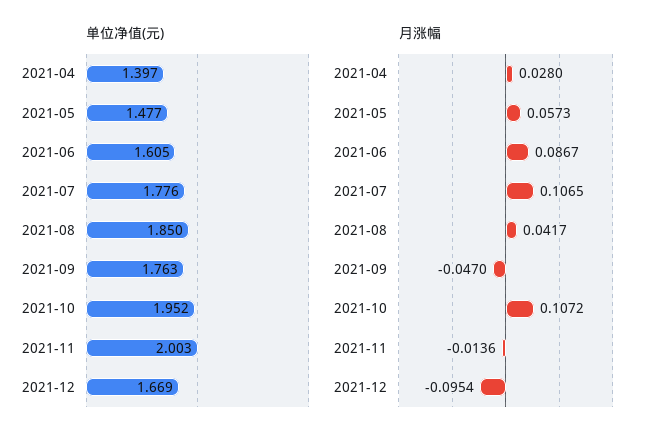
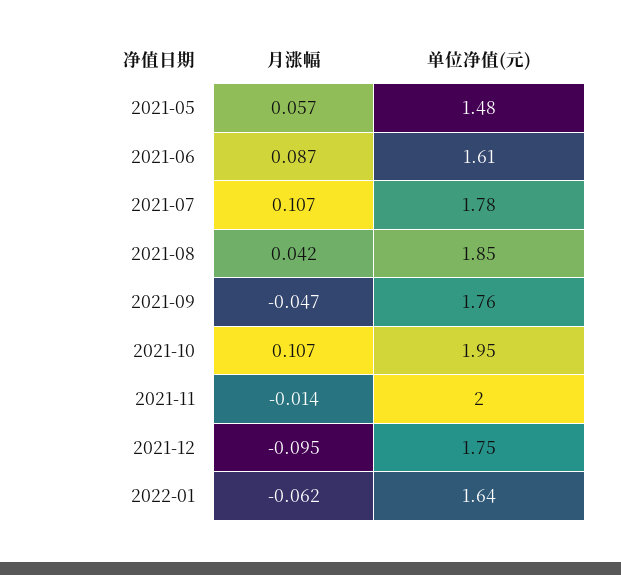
单位净值(元), 2021-04: 1.397 -> none
单位净值(元), 2021-12: 1.669 -> 1.75
月涨幅, 2021-04: 0.028 -> none
月涨幅, 2022-01: none -> -0.062
单位净值(元), 2022-01: none -> 1.64

